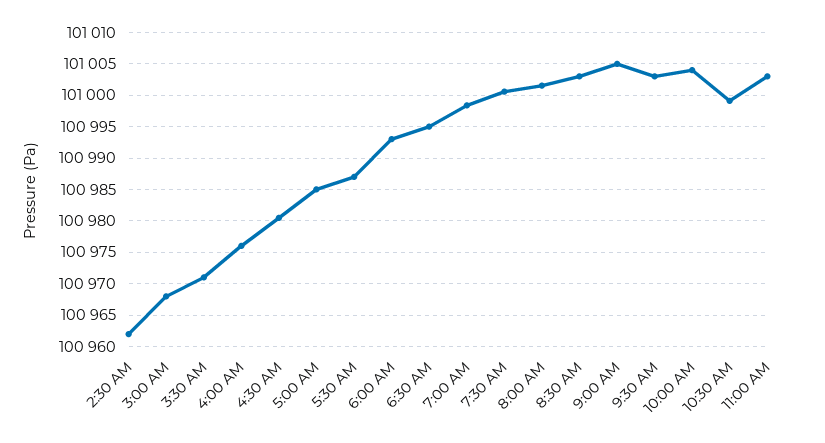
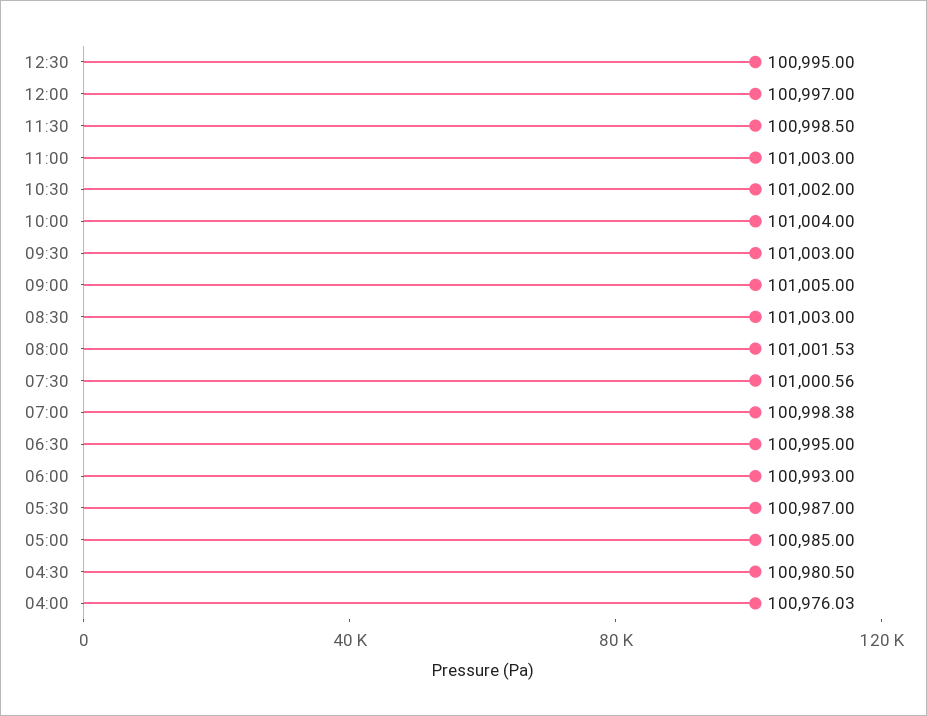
2:30 AM: 100962 -> none
3:00 AM: 100968 -> none
3:30 AM: 100971 -> none
10:30 AM: 100999 -> 101002
12:30: none -> 100995
12:00: none -> 100997
11:30: none -> 100998.5

